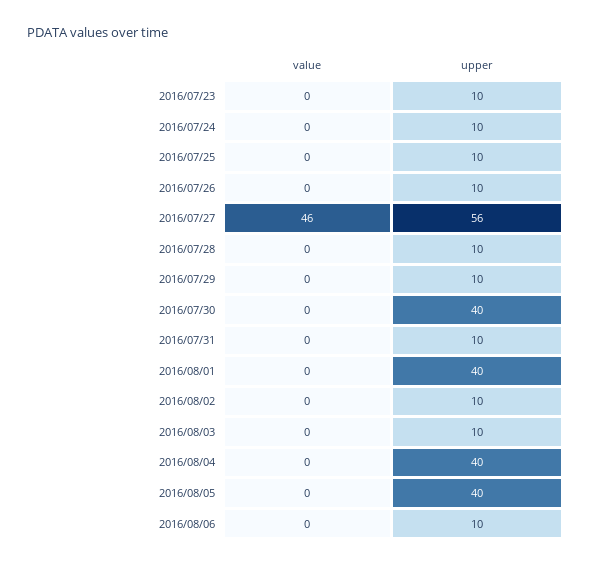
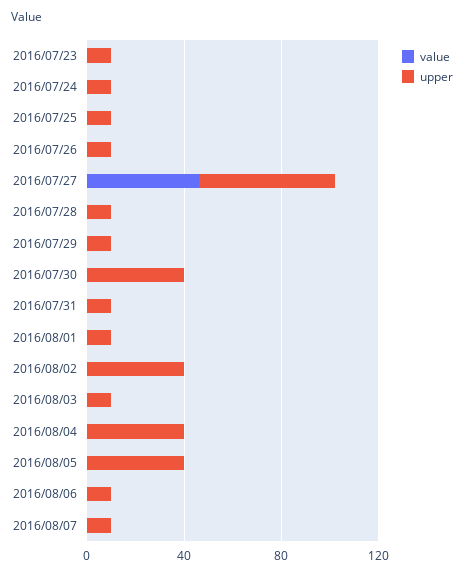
upper, 2016/08/01: 40 -> 10
upper, 2016/08/02: 10 -> 40
value, 2016/08/07: none -> 0
upper, 2016/08/07: none -> 10

